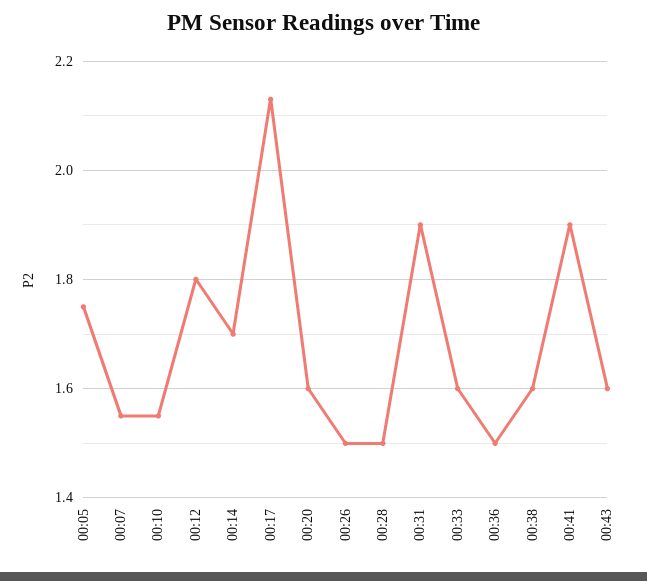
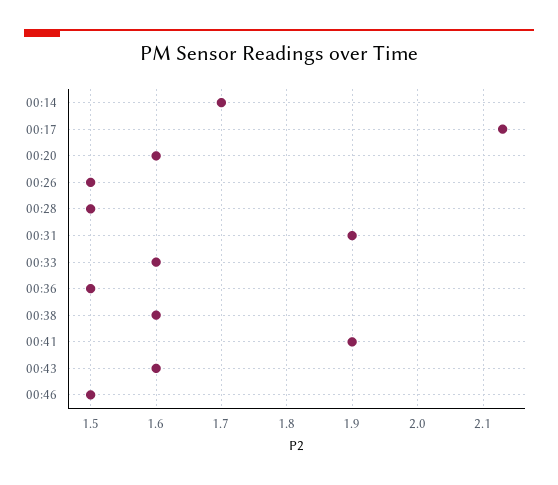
00:05: 1.75 -> none
00:07: 1.55 -> none
00:10: 1.55 -> none
00:12: 1.8 -> none
00:46: none -> 1.5

